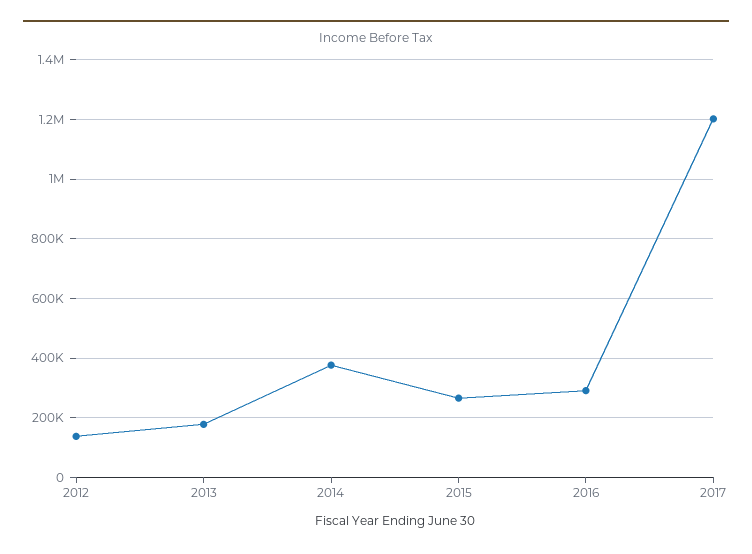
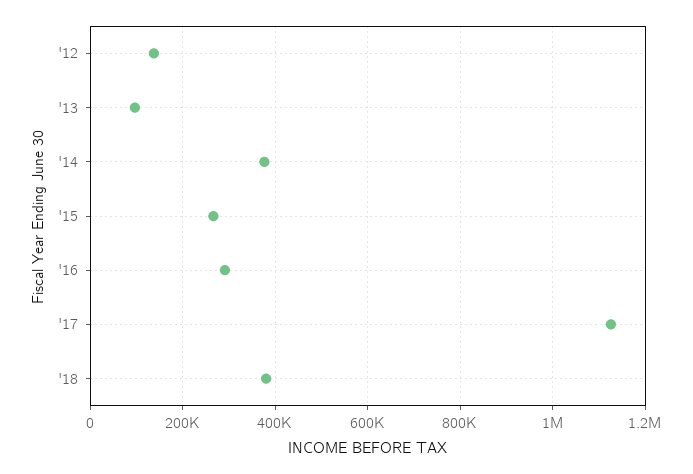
2013: 175000 -> 100000
2017: 1200000 -> 1120000
'18: none -> 380000

